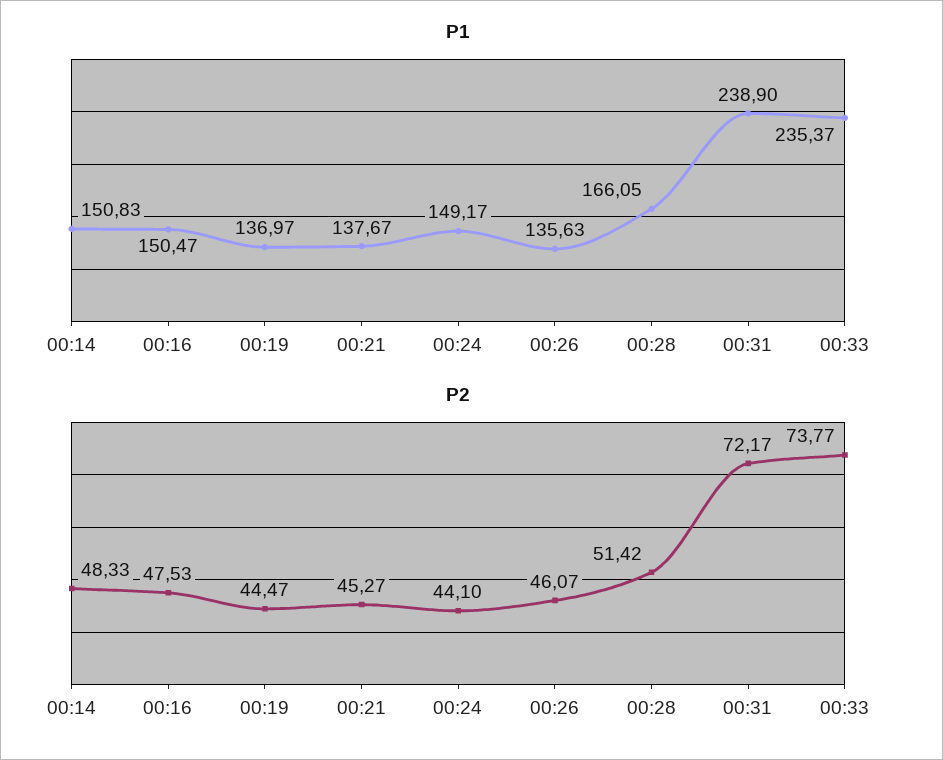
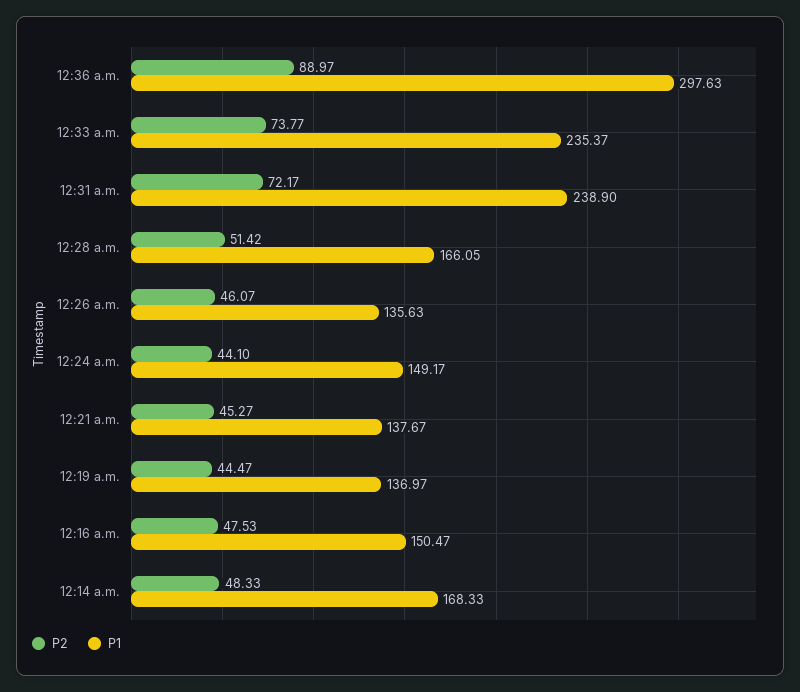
P1, 00:14: 150.83 -> 168.33
P2, 12:36 a.m.: none -> 88.97
P1, 12:36 a.m.: none -> 297.63

